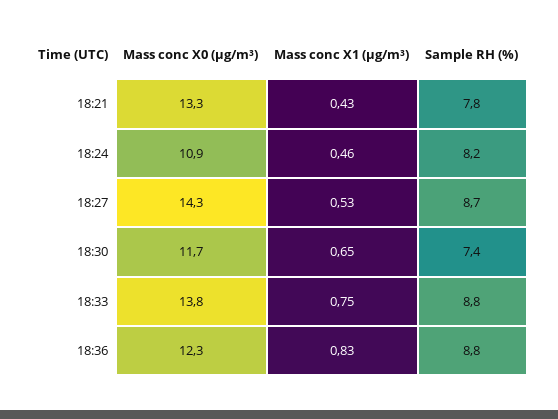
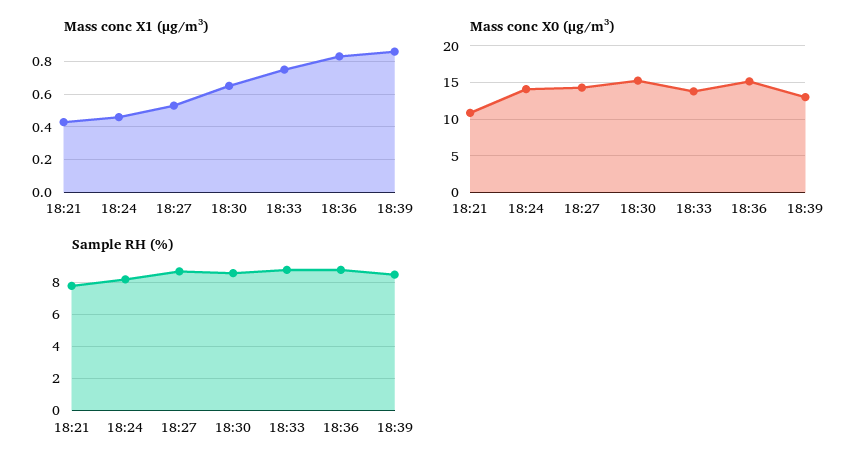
Mass conc X0 (μg/m³), 18:21: 13.3 -> 11
Mass conc X0 (μg/m³), 18:24: 10.9 -> 14
Mass conc X0 (μg/m³), 18:30: 11.7 -> 15
Sample RH (%), 18:30: 7.4 -> 8.5
Mass conc X0 (μg/m³), 18:36: 12.3 -> 15
Mass conc X1 (μg/m³), 18:39: none -> 0.85
Mass conc X0 (μg/m³), 18:39: none -> 13
Sample RH (%), 18:39: none -> 8.5

